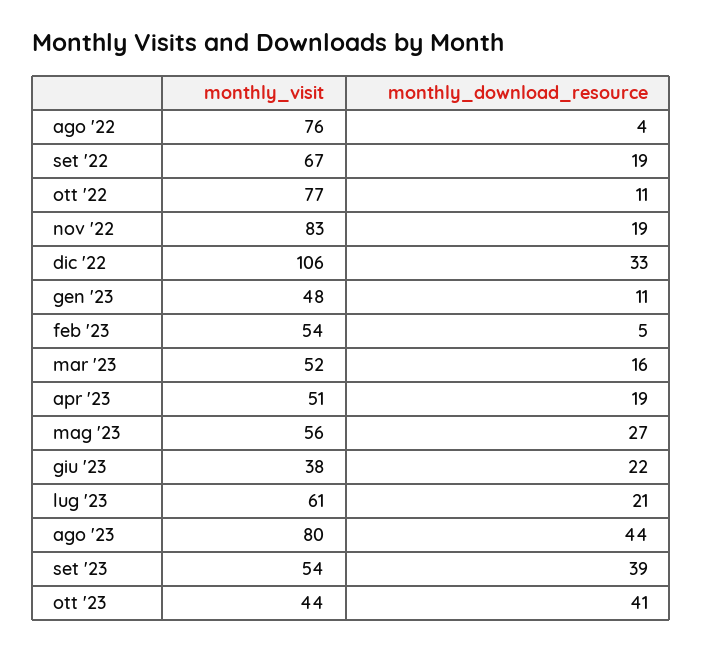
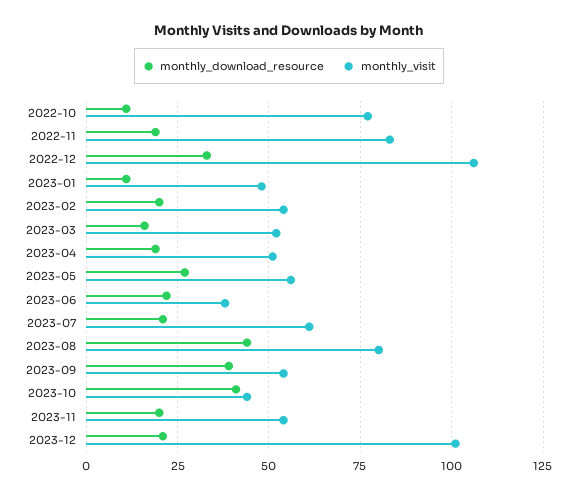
monthly_visit, ago '22: 76 -> none
monthly_download_resource, ago '22: 4 -> none
monthly_visit, set '22: 67 -> none
monthly_download_resource, set '22: 19 -> none
monthly_download_resource, feb '23: 5 -> 20
monthly_download_resource, 2023-11: none -> 20
monthly_visit, 2023-11: none -> 55
monthly_download_resource, 2023-12: none -> 20
monthly_visit, 2023-12: none -> 100

